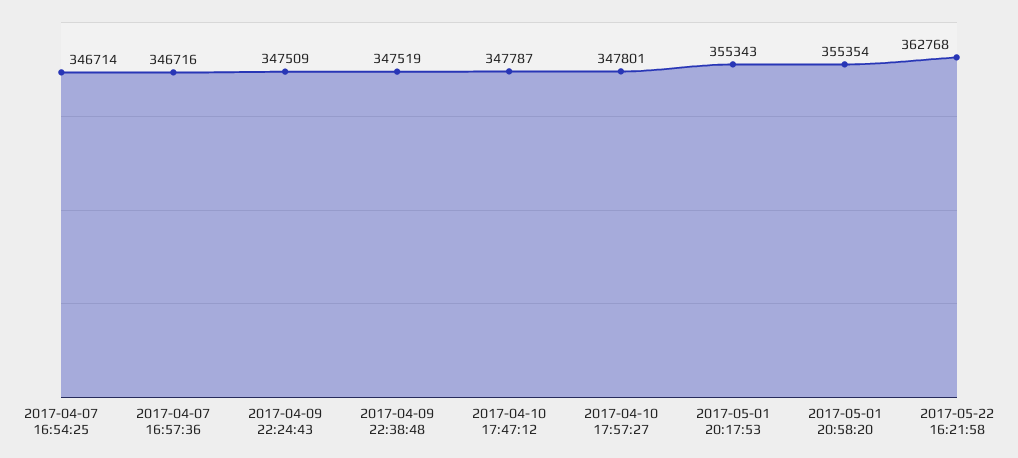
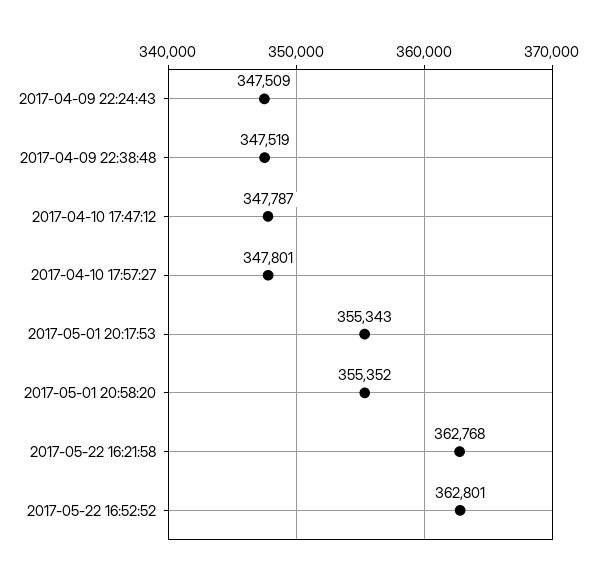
2017-04-07 16:54:25: 346714 -> none
2017-04-07 16:57:36: 346716 -> none
2017-05-01 20:58:20: 355354 -> 355352
2017-05-22 16:52:52: none -> 362801

